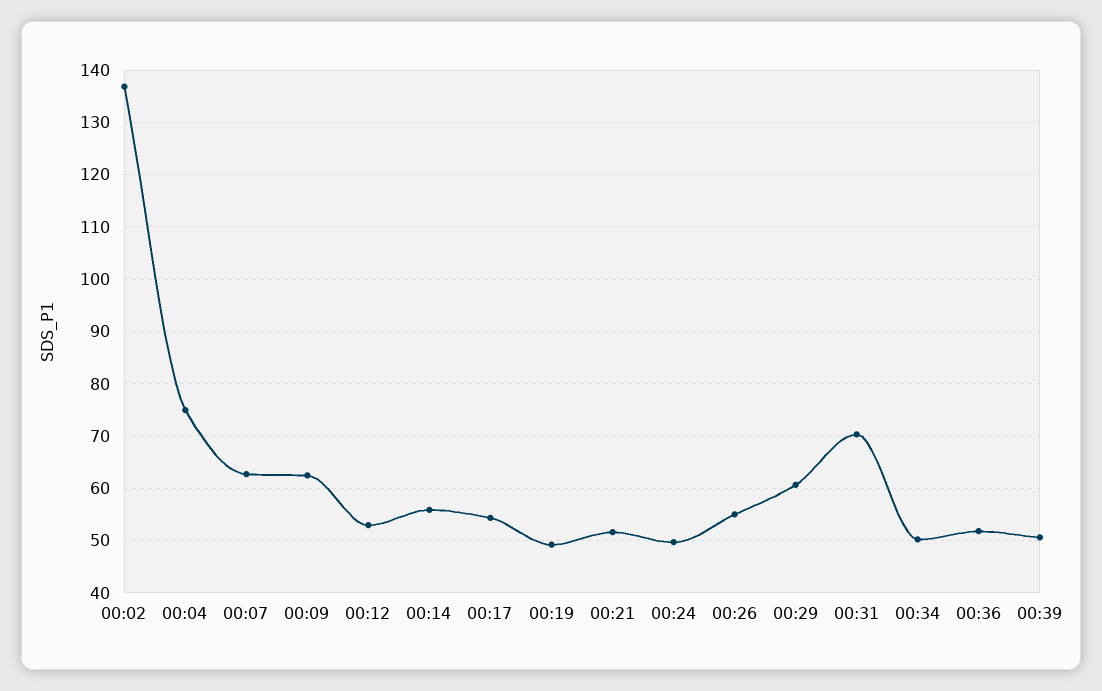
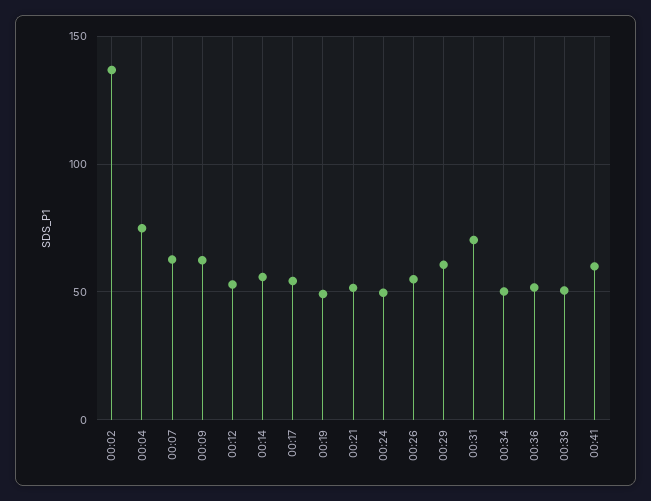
00:41: none -> 60

